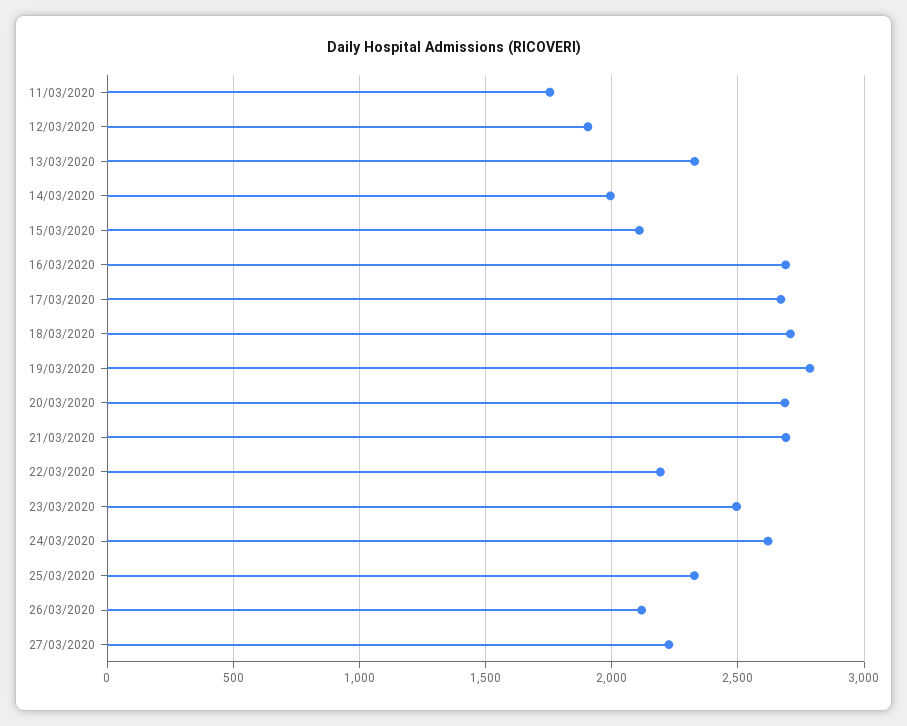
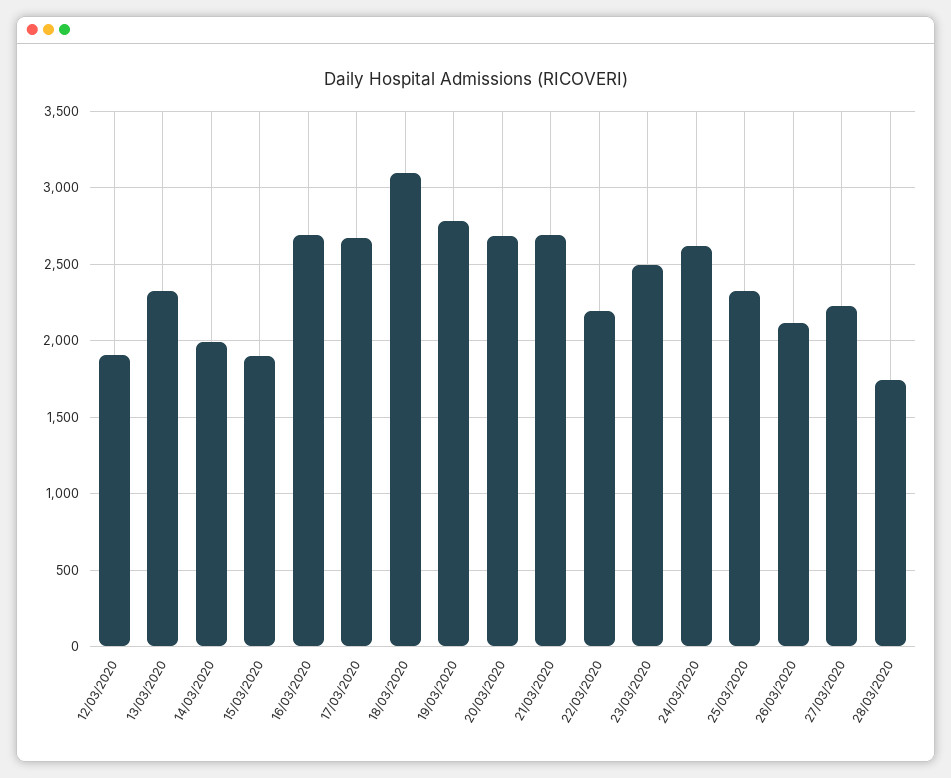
11/03/2020: 1750 -> none
15/03/2020: 2100 -> 1900
18/03/2020: 2700 -> 3100
28/03/2020: none -> 1750

